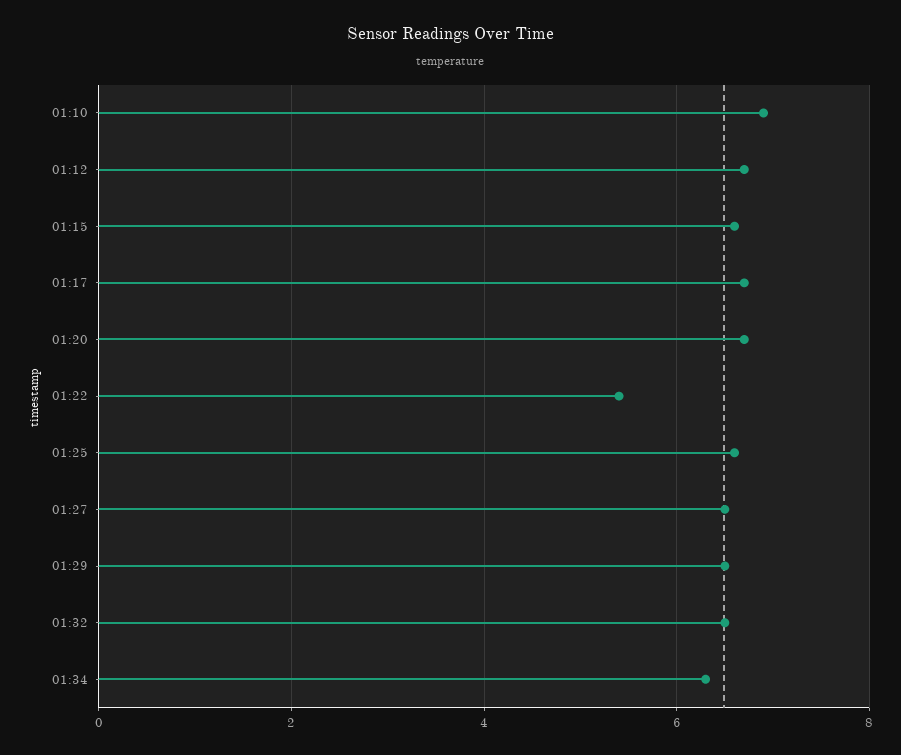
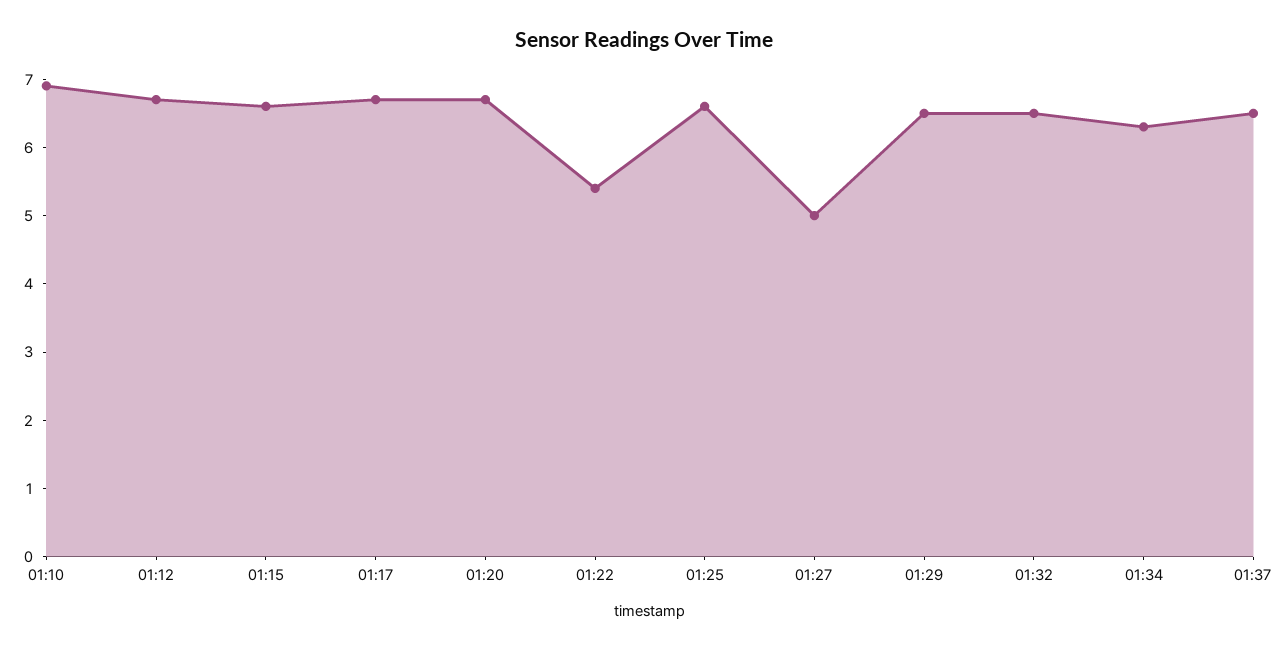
01:27: 6.5 -> 5
01:37: none -> 6.5

